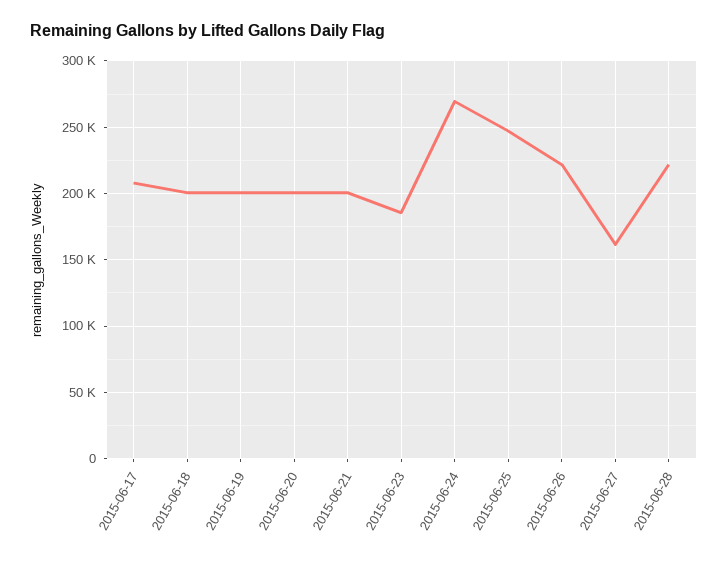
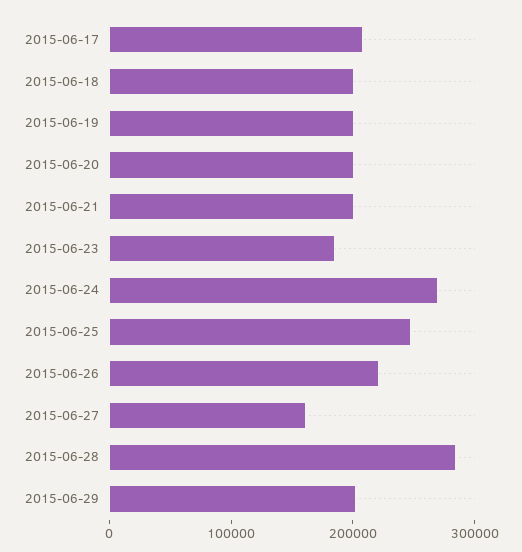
2015-06-28: 220000 -> 280000
2015-06-29: none -> 200000

